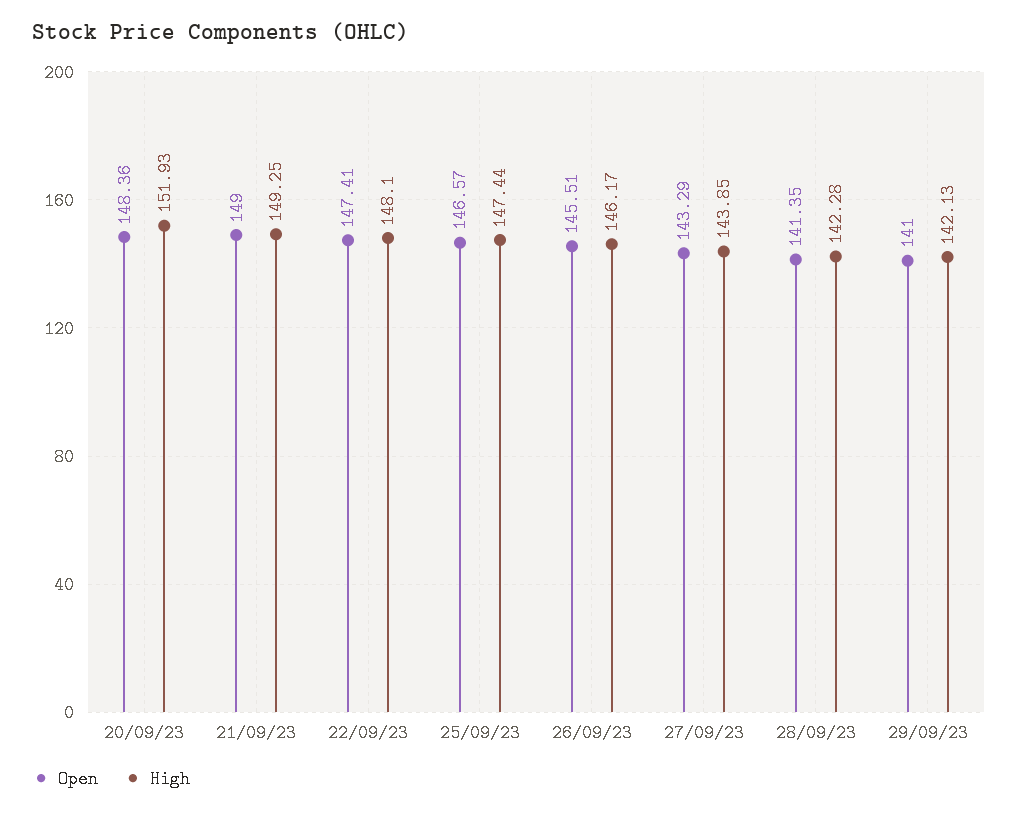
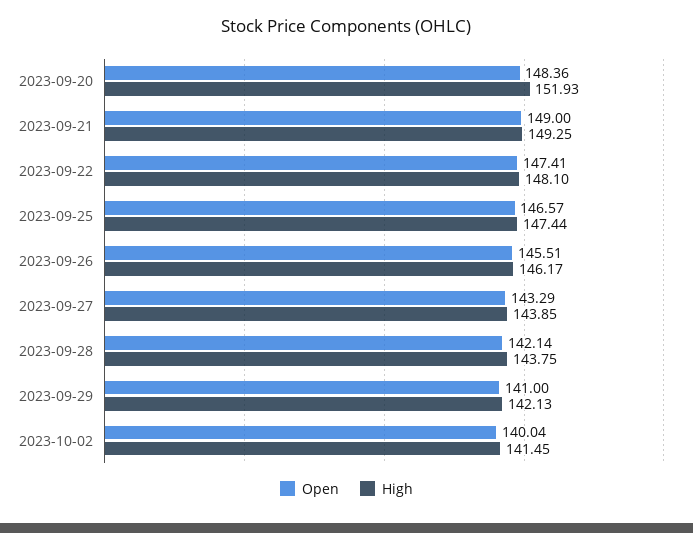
Open, 28/09/23: 141.35 -> 142.14
High, 28/09/23: 142.28 -> 143.75
Open, 2023-10-02: none -> 140.04
High, 2023-10-02: none -> 141.45

